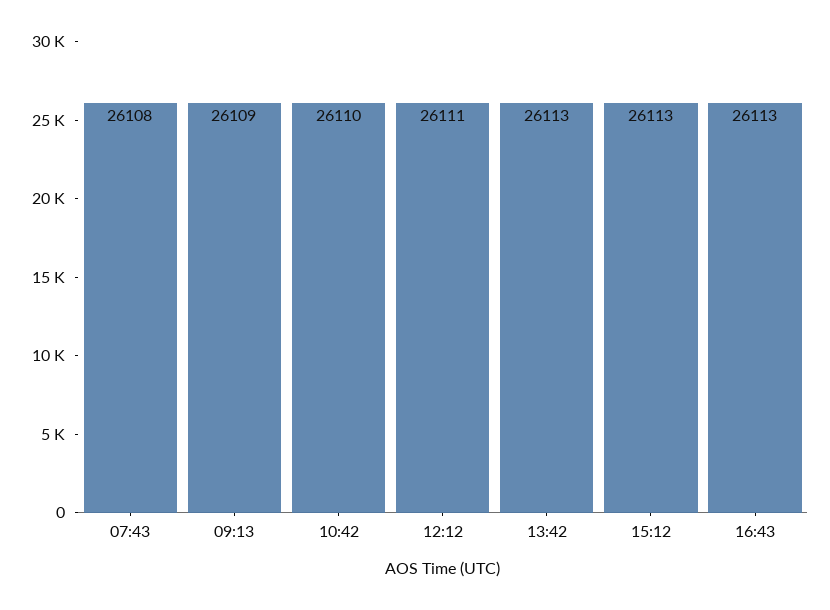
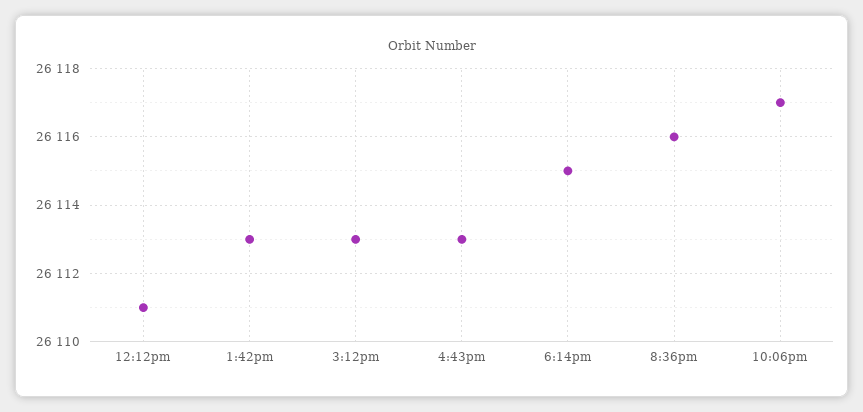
07:43: 26108 -> none
09:13: 26109 -> none
10:42: 26110 -> none
6:14pm: none -> 26115
8:36pm: none -> 26116
10:06pm: none -> 26117

